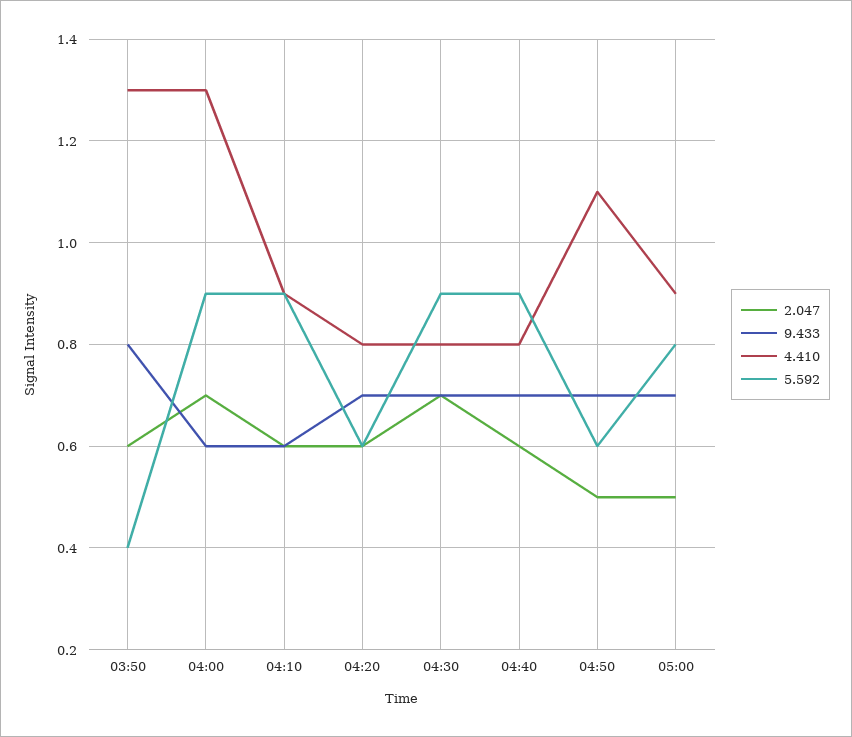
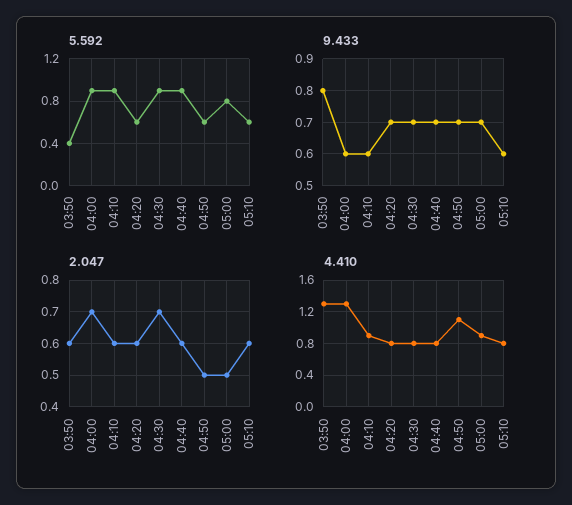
5.592, 05:10: none -> 0.6
9.433, 05:10: none -> 0.6
2.047, 05:10: none -> 0.6
4.410, 05:10: none -> 0.8

